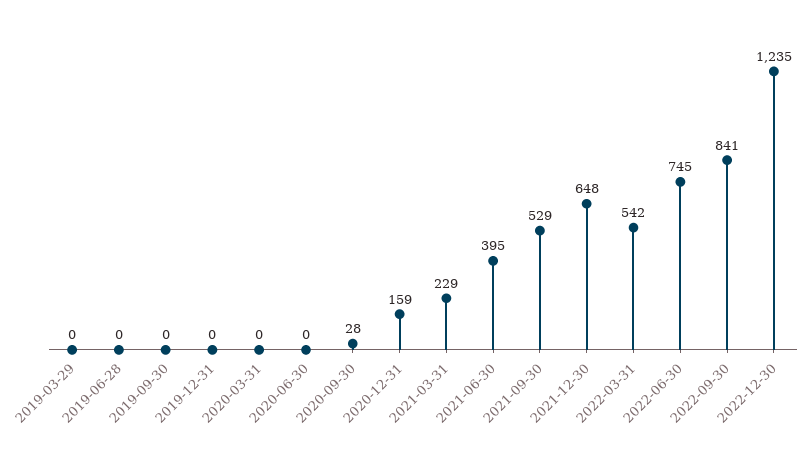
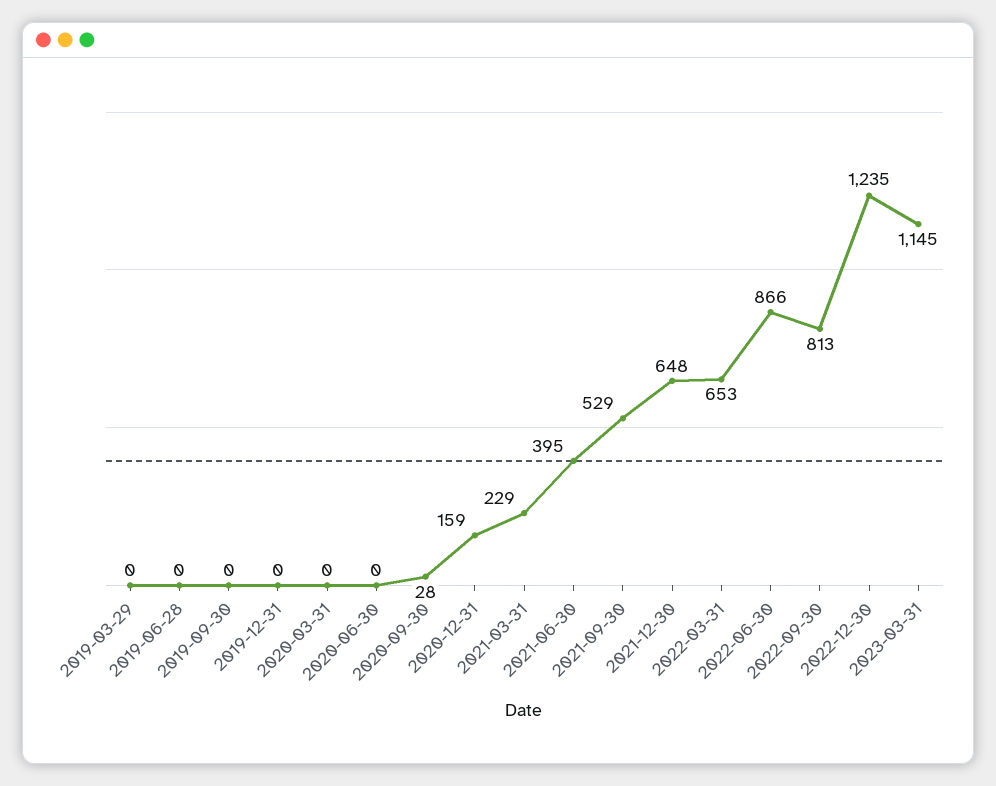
2022-03-31: 542 -> 653
2022-06-30: 745 -> 866
2022-09-30: 841 -> 813
2023-03-31: none -> 1145

